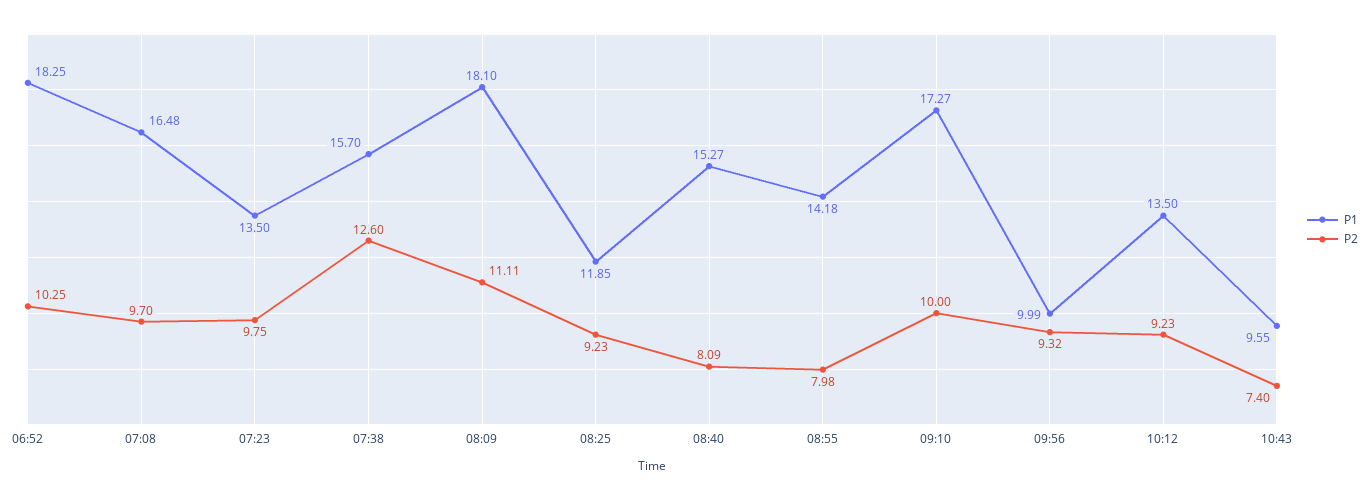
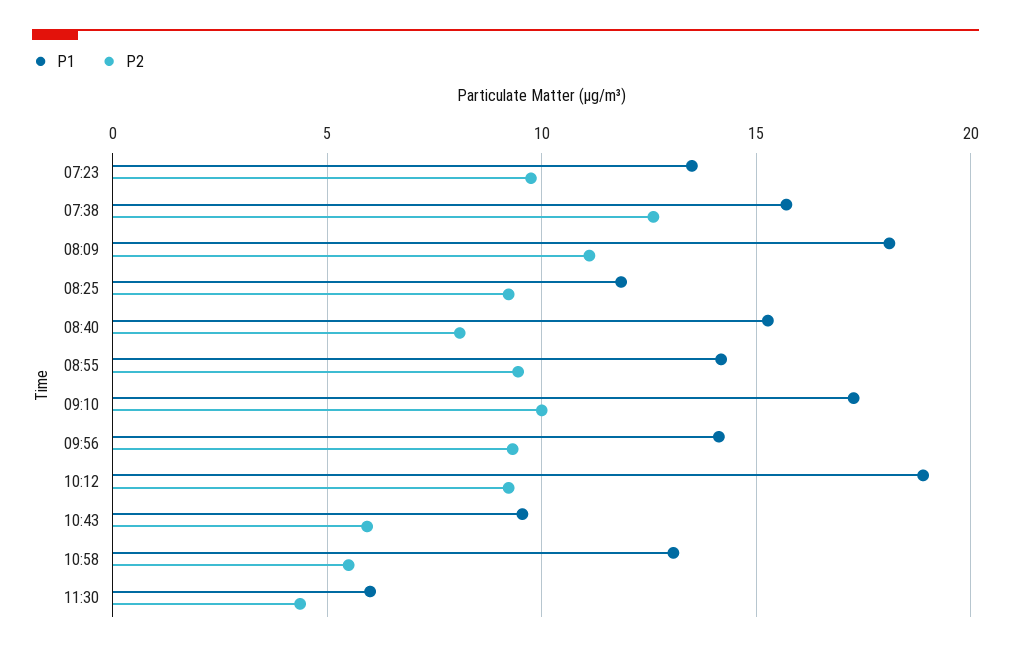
P1, 06:52: 18.25 -> none
P2, 06:52: 10.25 -> none
P1, 07:08: 16.48 -> none
P2, 07:08: 9.7 -> none
P2, 08:55: 7.98 -> 9.5
P1, 09:56: 9.99 -> 14
P1, 10:12: 13.5 -> 19
P2, 10:43: 7.4 -> 6
P1, 10:58: none -> 13
P2, 10:58: none -> 5.5
P1, 11:30: none -> 6
P2, 11:30: none -> 4.5

